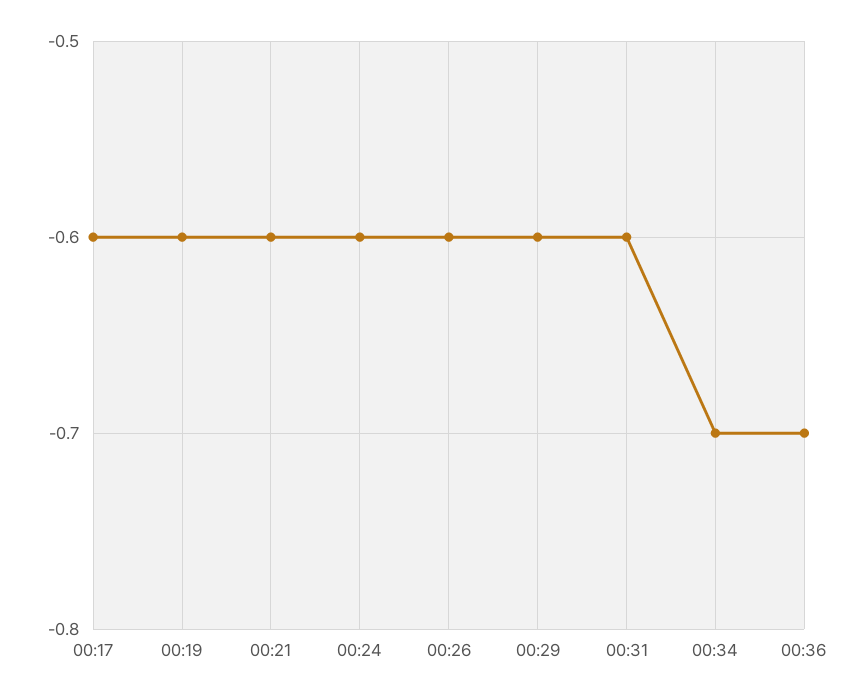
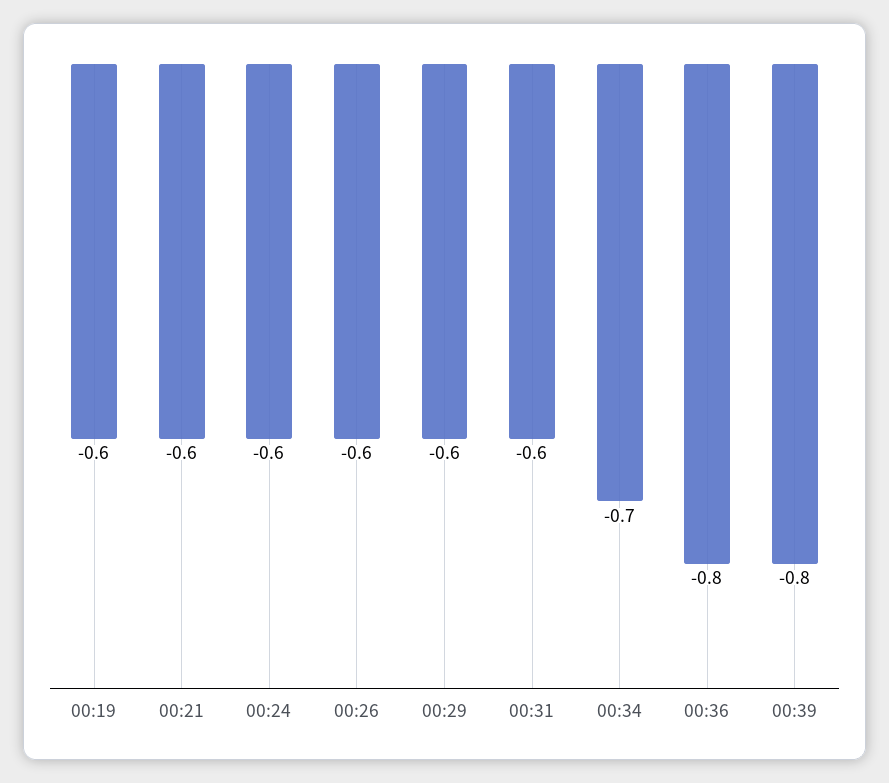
00:17: -0.6 -> none
00:36: -0.7 -> -0.8
00:39: none -> -0.8

